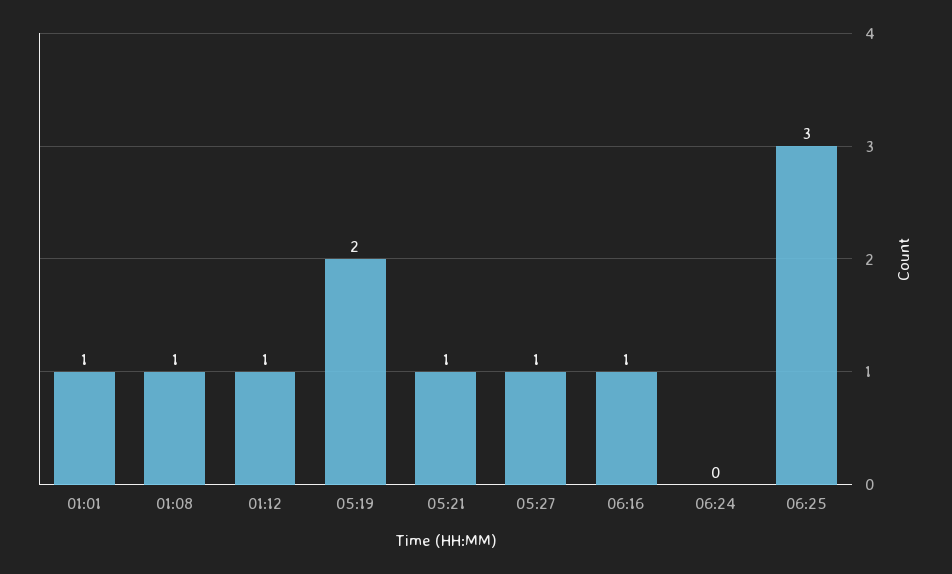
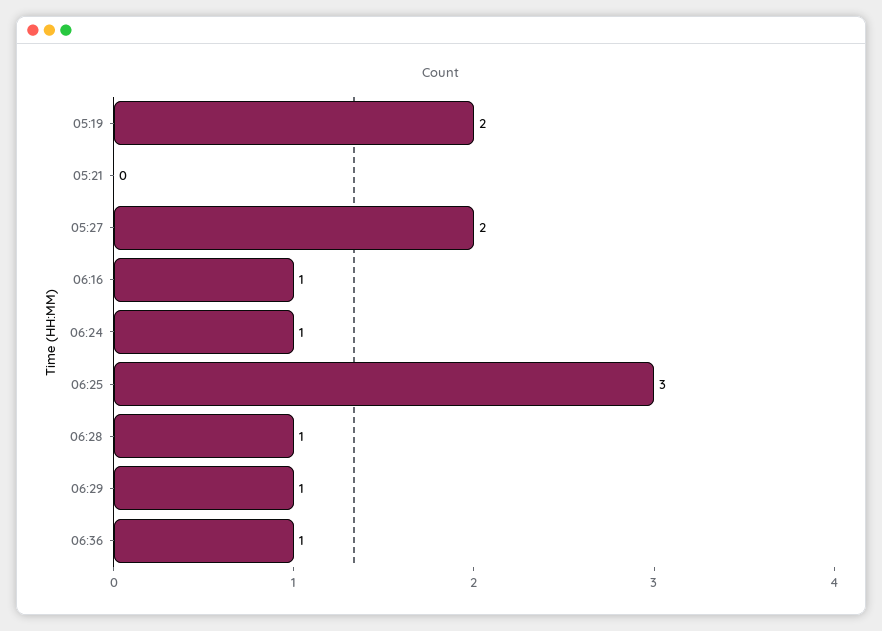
01:01: 1 -> none
01:08: 1 -> none
01:12: 1 -> none
05:21: 1 -> 0
05:27: 1 -> 2
06:24: 0 -> 1
06:28: none -> 1
06:29: none -> 1
06:36: none -> 1

